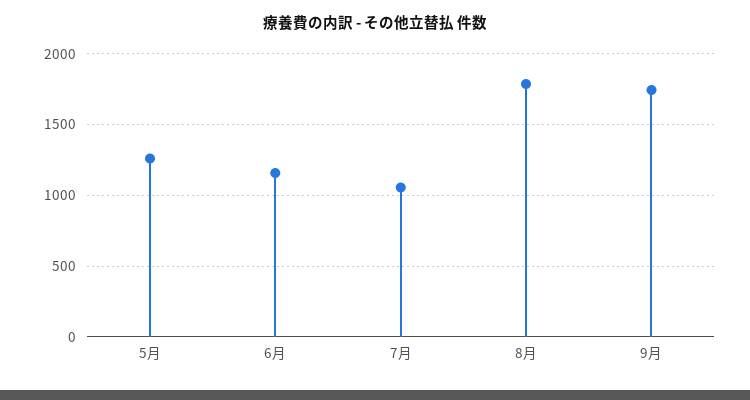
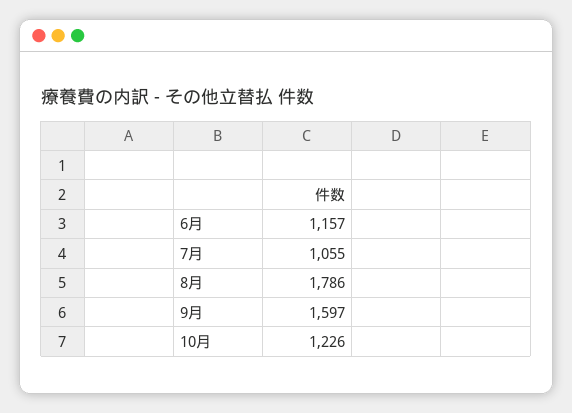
5月: 1250 -> none
9月: 1750 -> 1597
10月: none -> 1226

